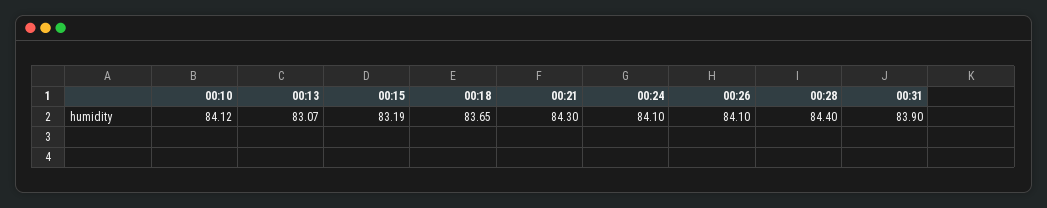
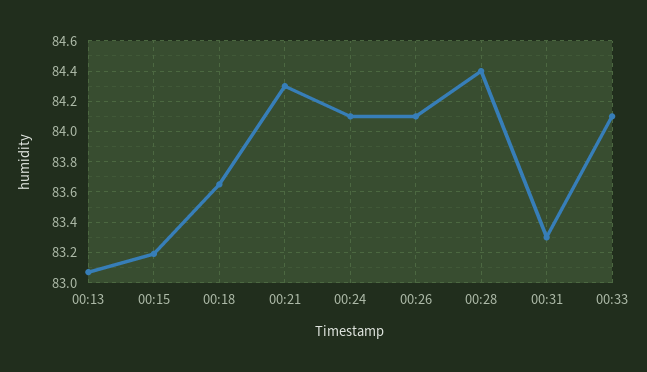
00:10: 84.12 -> none
00:31: 83.9 -> 83.3
00:33: none -> 84.1

